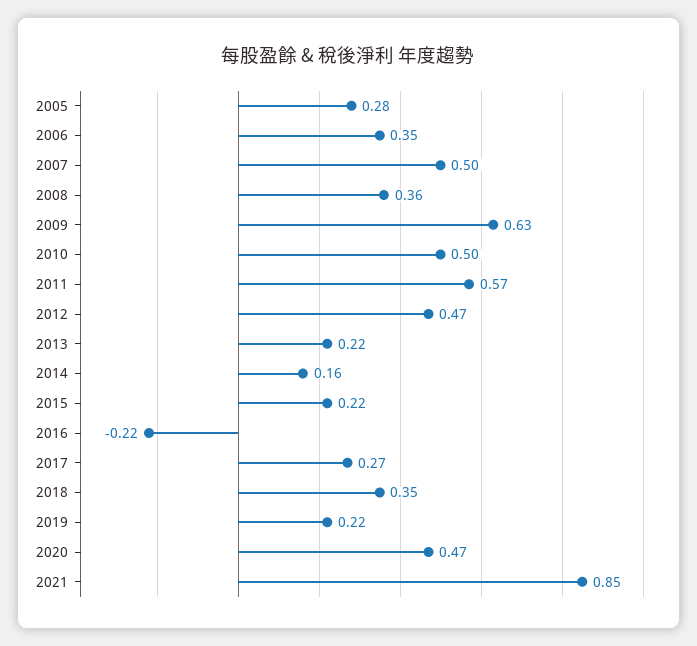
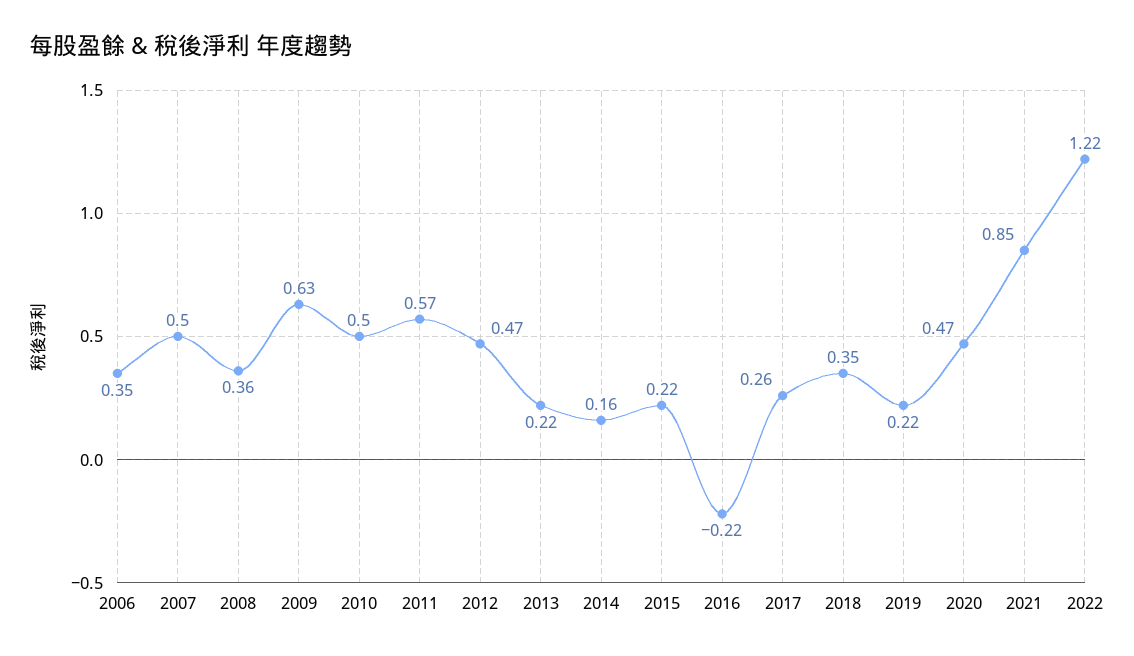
2005: 0.28 -> none
2017: 0.27 -> 0.26
2022: none -> 1.22

